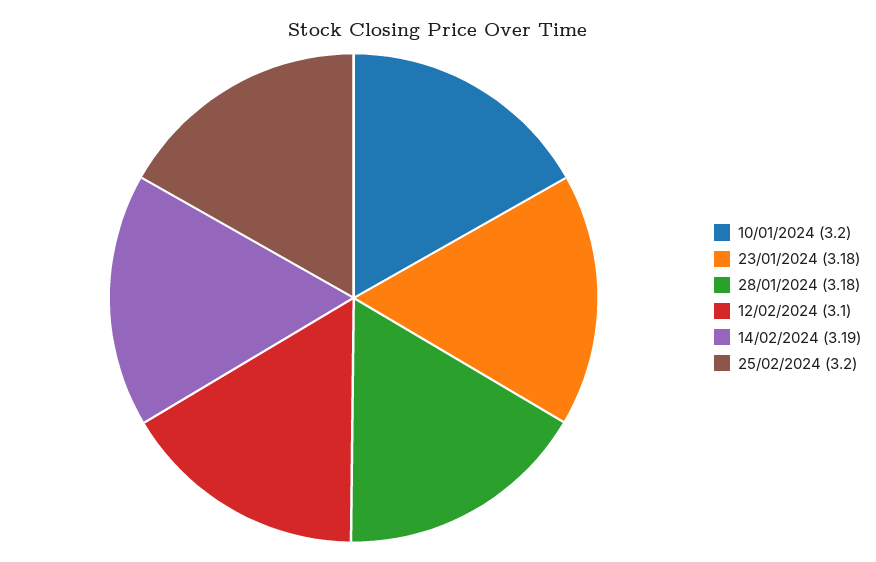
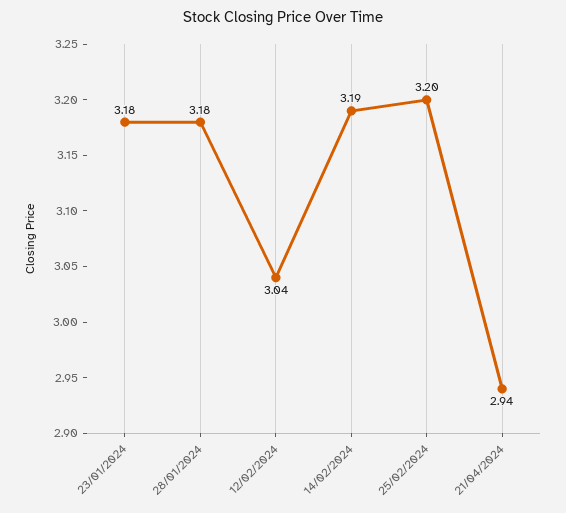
10/01/2024: 3.2 -> none
12/02/2024: 3.1 -> 3.04
21/04/2024: none -> 2.94

